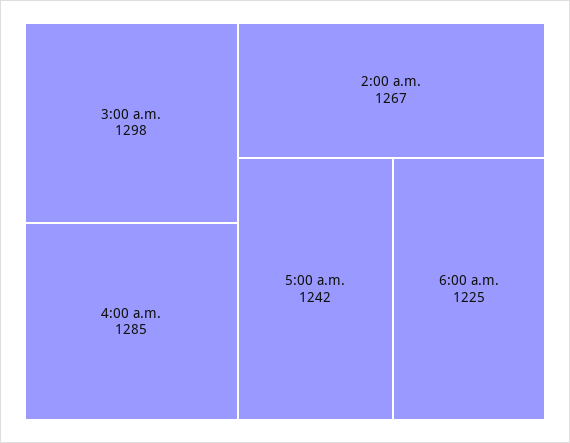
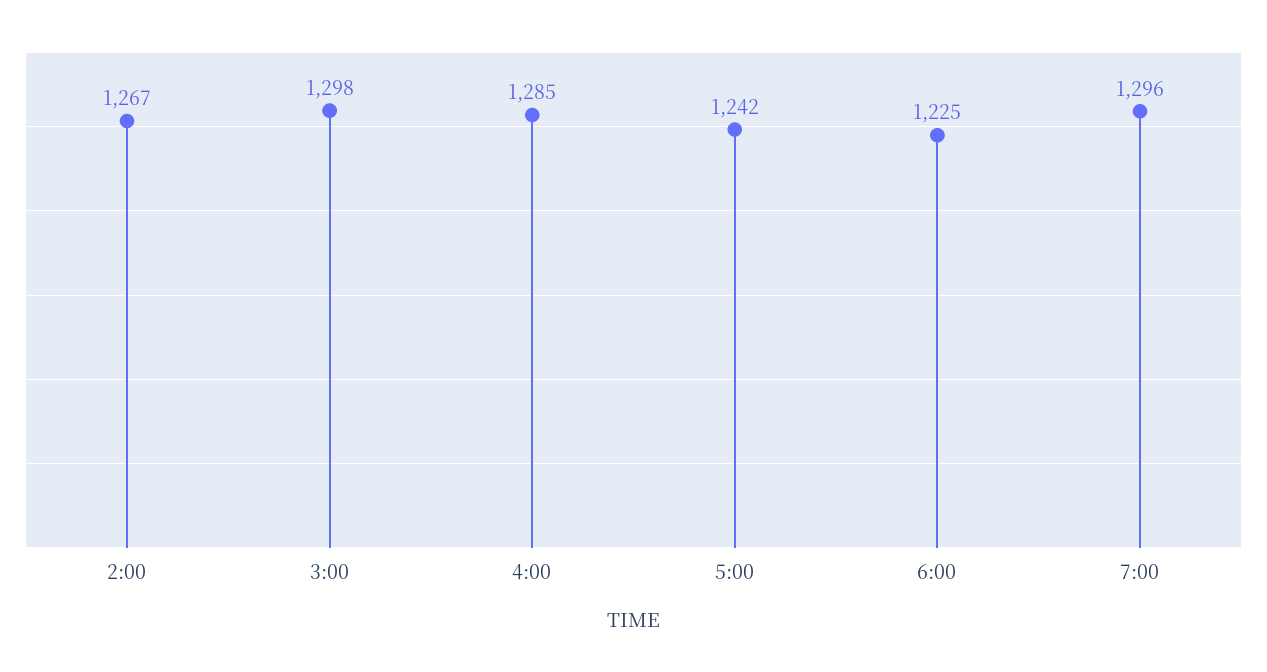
7:00: none -> 1296

